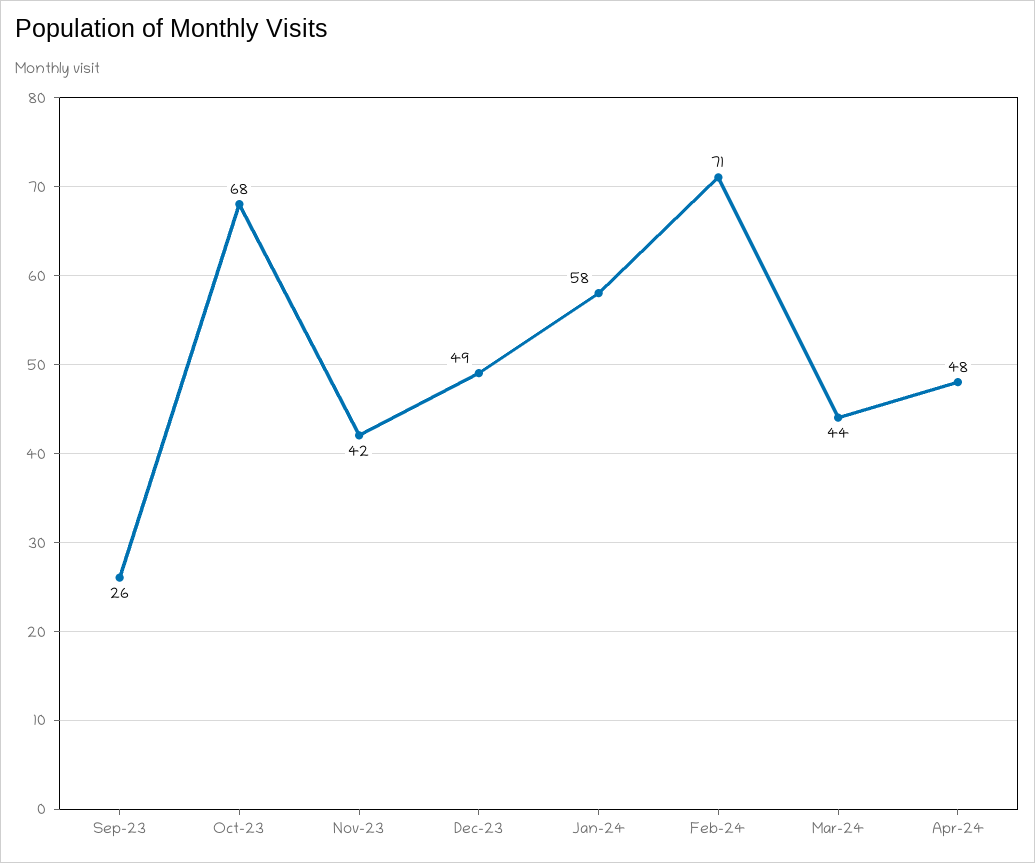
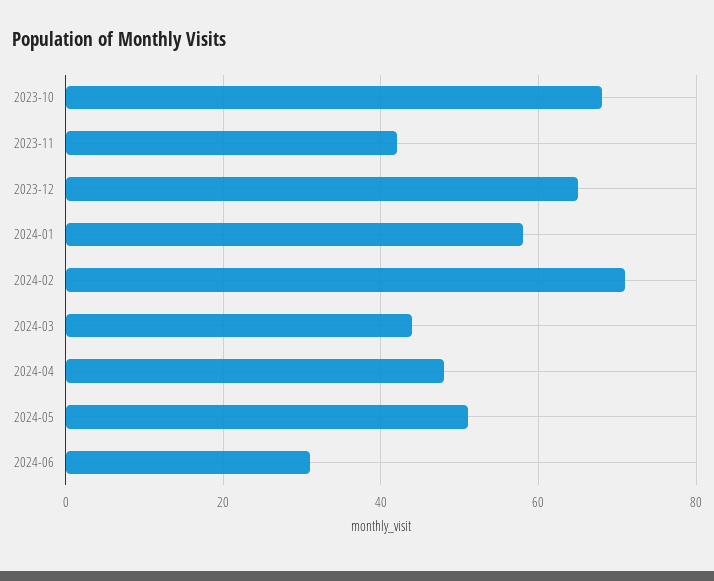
Sep-23: 26 -> none
Dec-23: 49 -> 65
2024-05: none -> 50
2024-06: none -> 30

